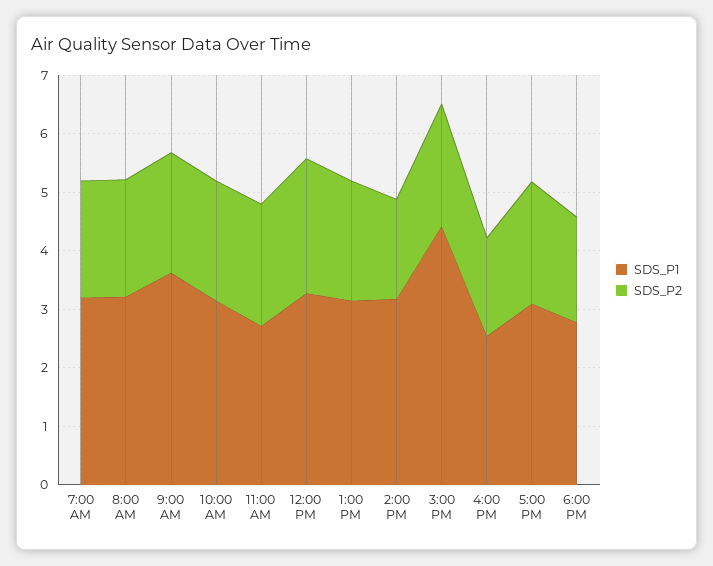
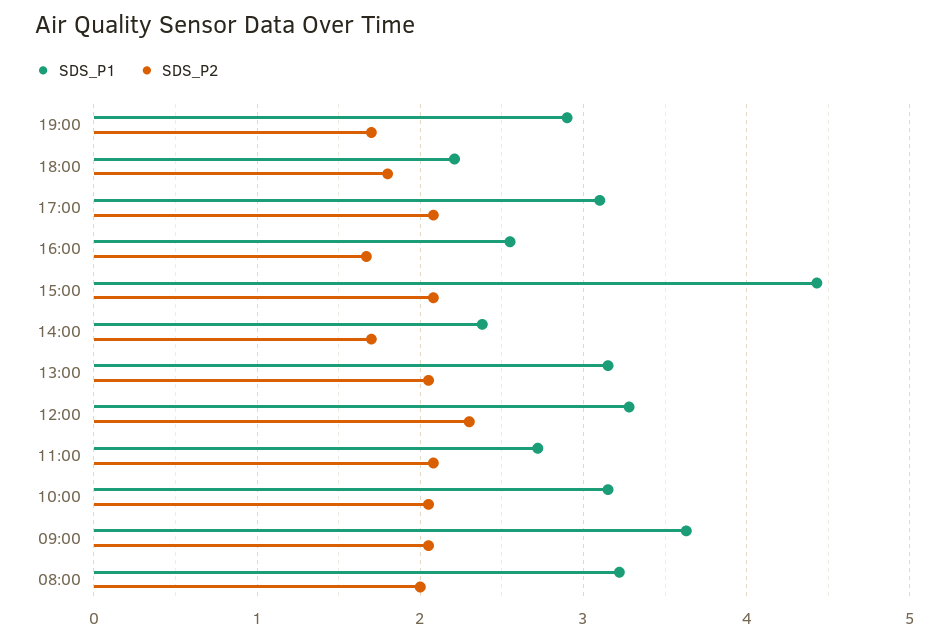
SDS_P1, 7:00 AM: 3.2 -> none
SDS_P2, 7:00 AM: 2 -> none
SDS_P1, 2:00 PM: 3.2 -> 2.4
SDS_P1, 6:00 PM: 2.8 -> 2.2
SDS_P1, 19:00: none -> 2.9
SDS_P2, 19:00: none -> 1.7

